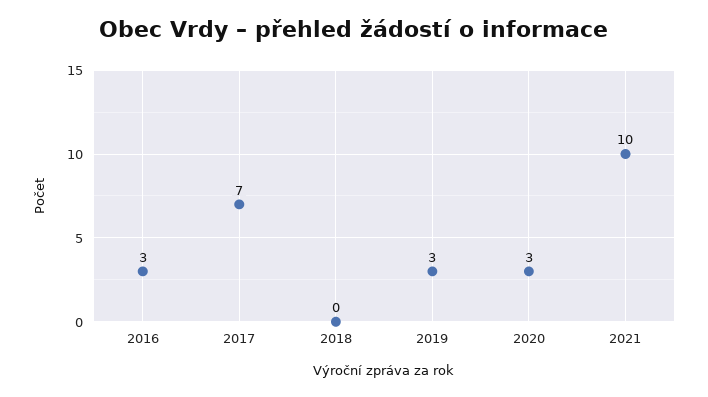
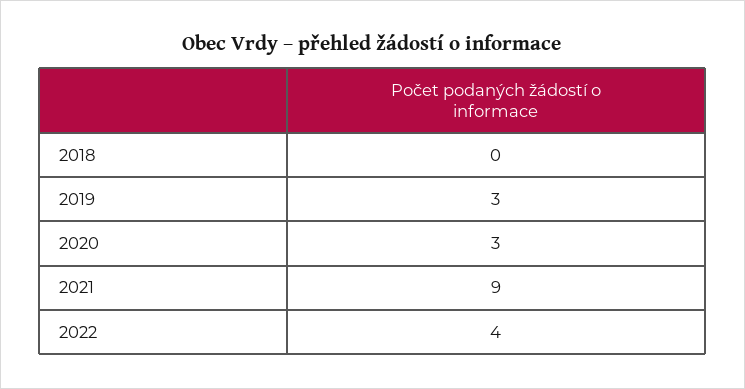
2016: 3 -> none
2017: 7 -> none
2021: 10 -> 9
2022: none -> 4

